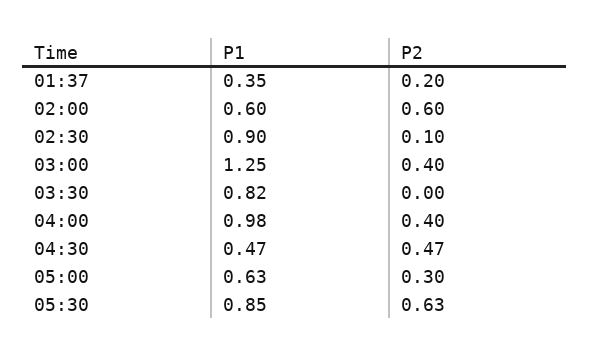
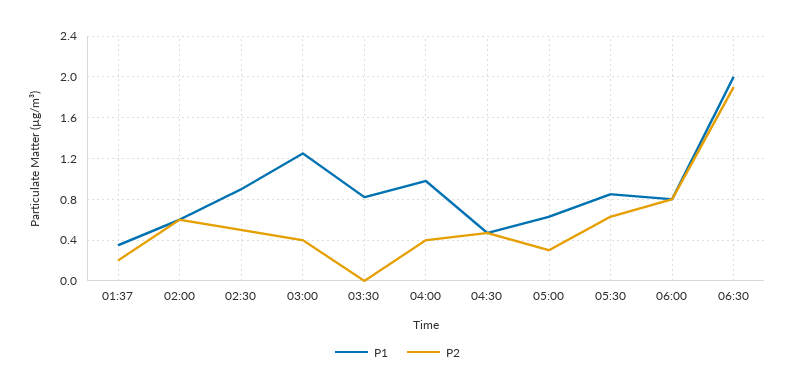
P2, 02:30: 0.1 -> 0.5
P1, 06:00: none -> 0.8
P2, 06:00: none -> 0.8
P1, 06:30: none -> 2
P2, 06:30: none -> 1.9

